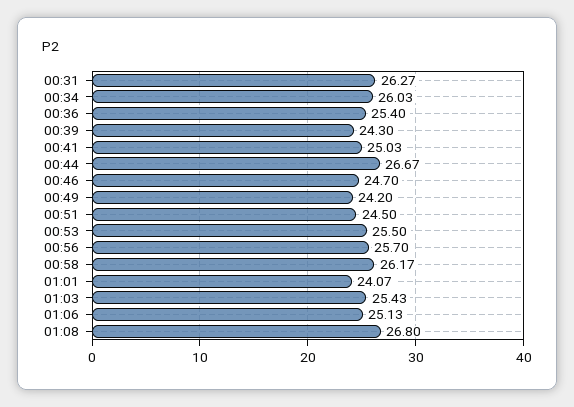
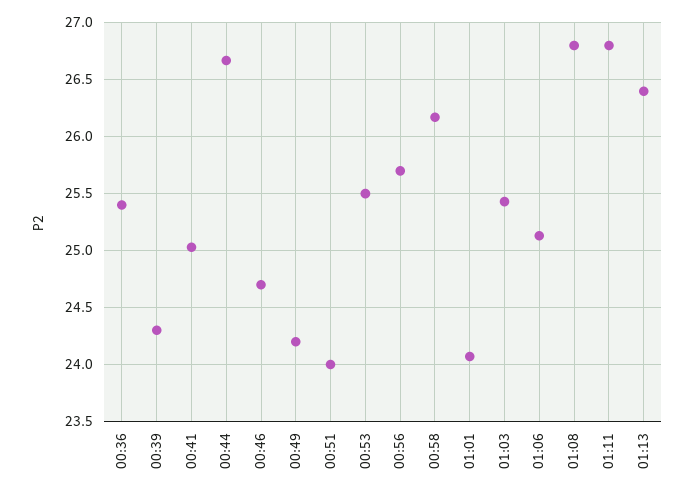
00:31: 26.27 -> none
00:34: 26.03 -> none
00:51: 24.5 -> 24
01:11: none -> 26.8
01:13: none -> 26.4

